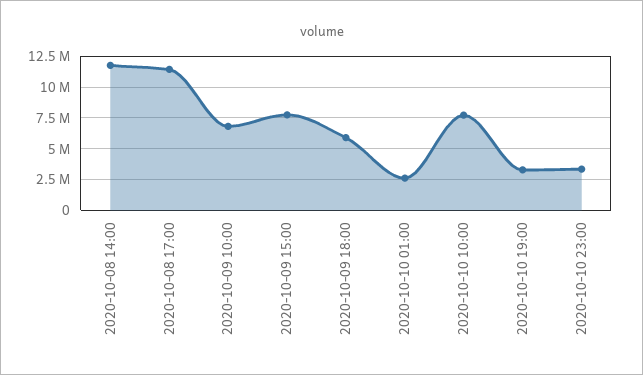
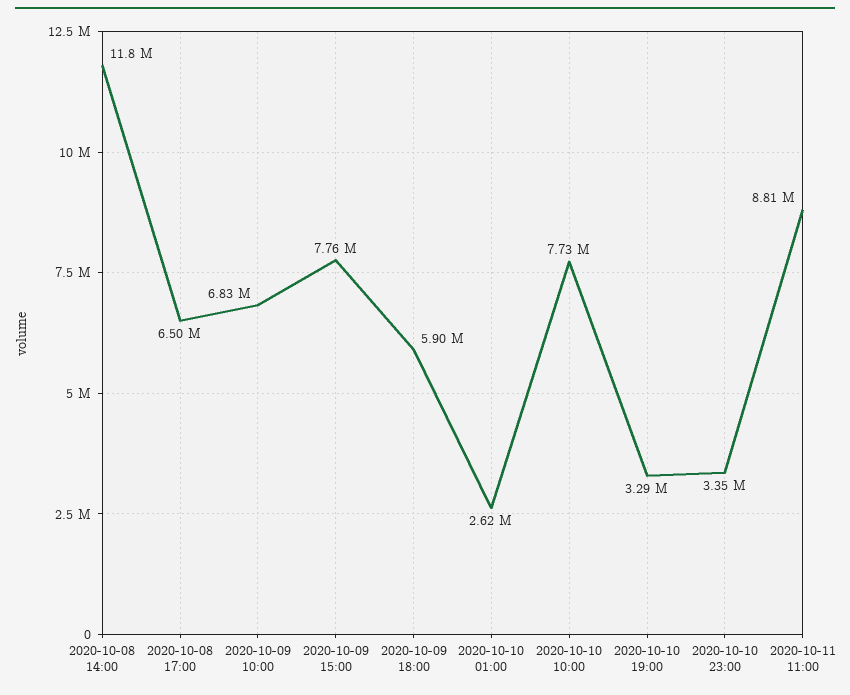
2020-10-08 17:00: 11500000 -> 6500000
2020-10-11 11:00: none -> 8810000

